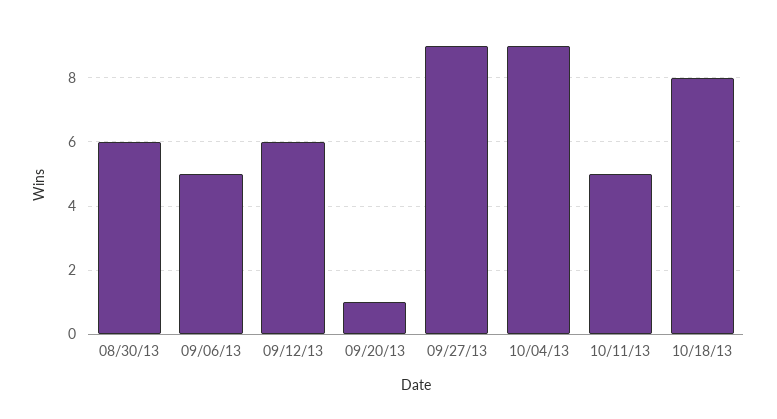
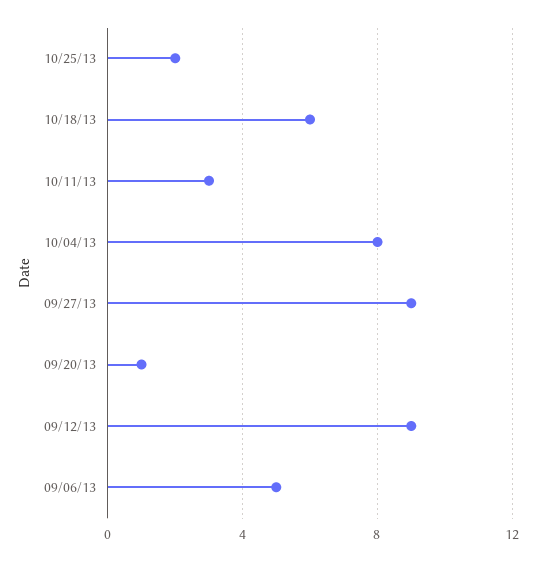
08/30/13: 6 -> none
09/12/13: 6 -> 9
10/04/13: 9 -> 8
10/11/13: 5 -> 3
10/18/13: 8 -> 6
10/25/13: none -> 2

